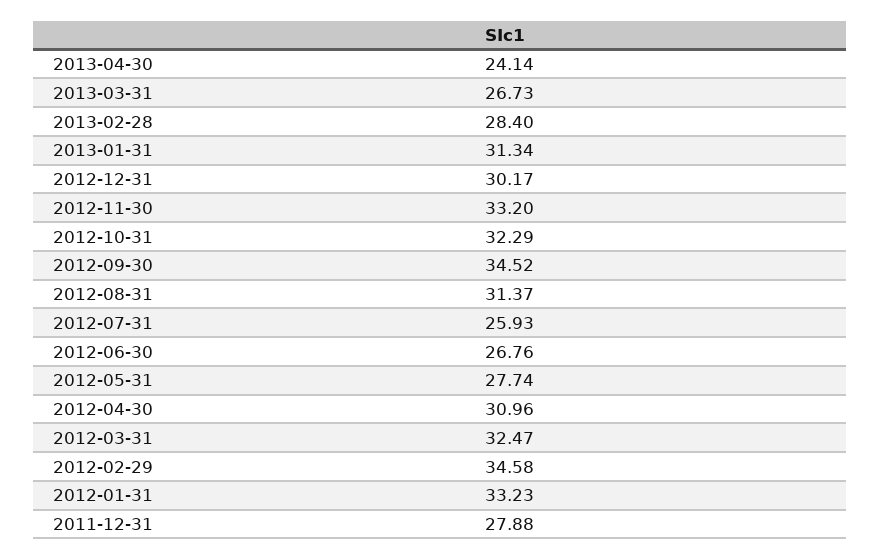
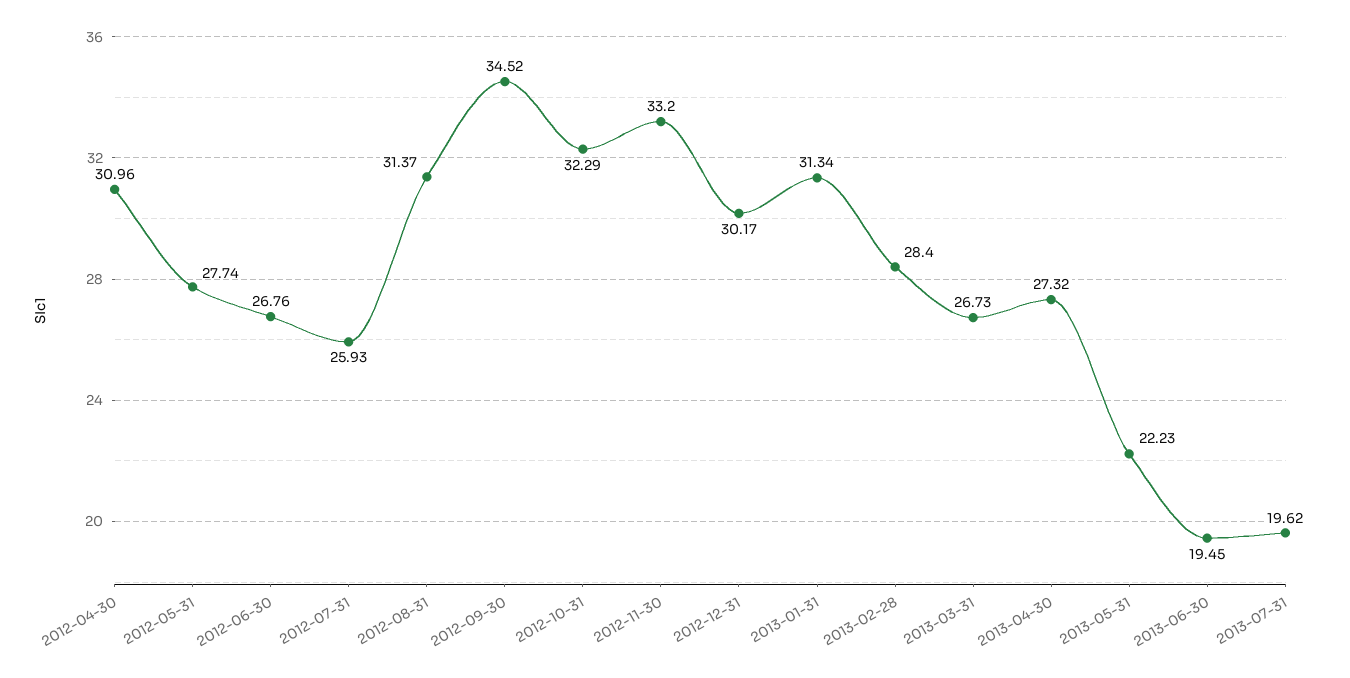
2013-04-30: 24.14 -> 27.32
2012-03-31: 32.47 -> none
2012-02-29: 34.58 -> none
2012-01-31: 33.23 -> none
2011-12-31: 27.88 -> none
2013-05-31: none -> 22.23
2013-06-30: none -> 19.45
2013-07-31: none -> 19.62

